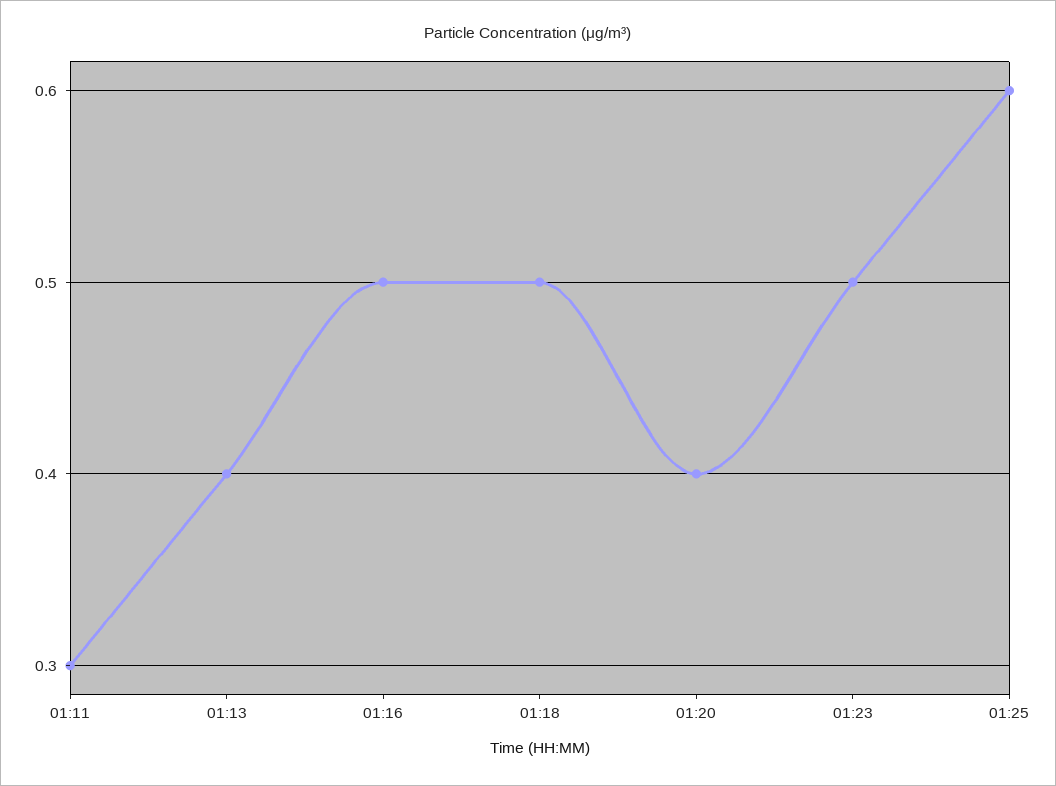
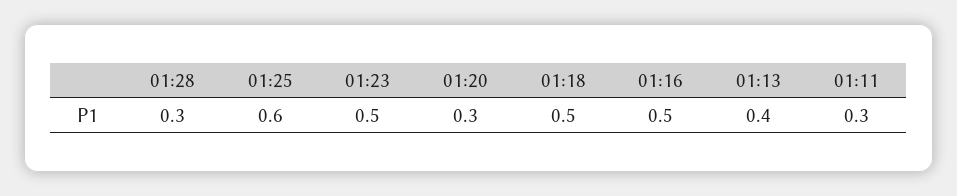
01:20: 0.4 -> 0.3
01:28: none -> 0.3

